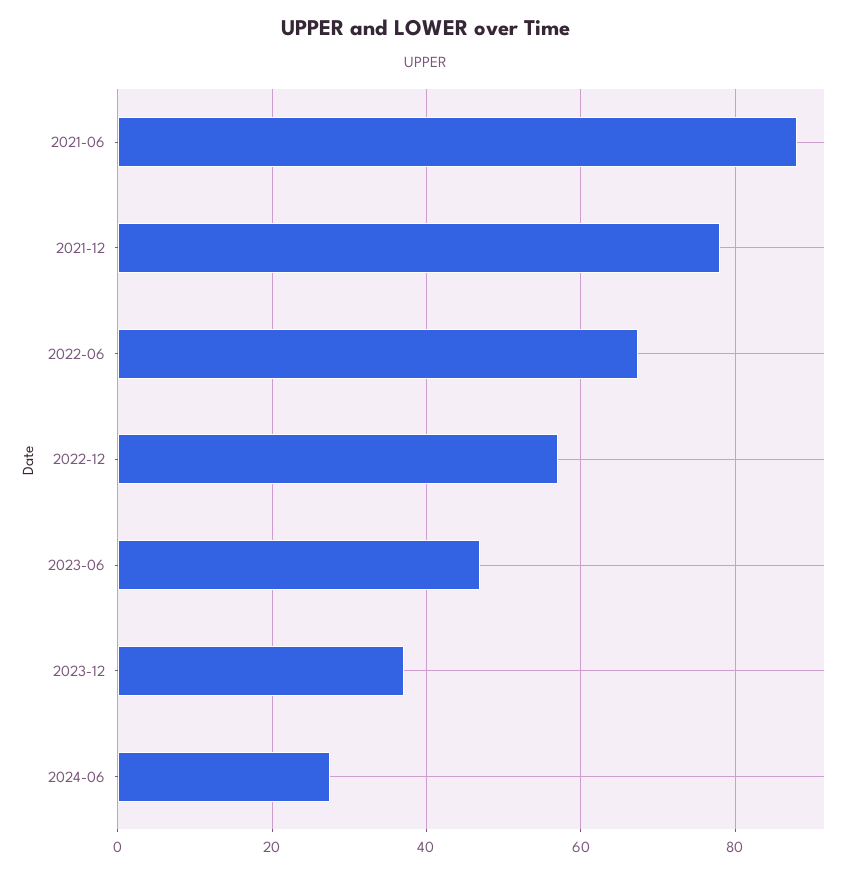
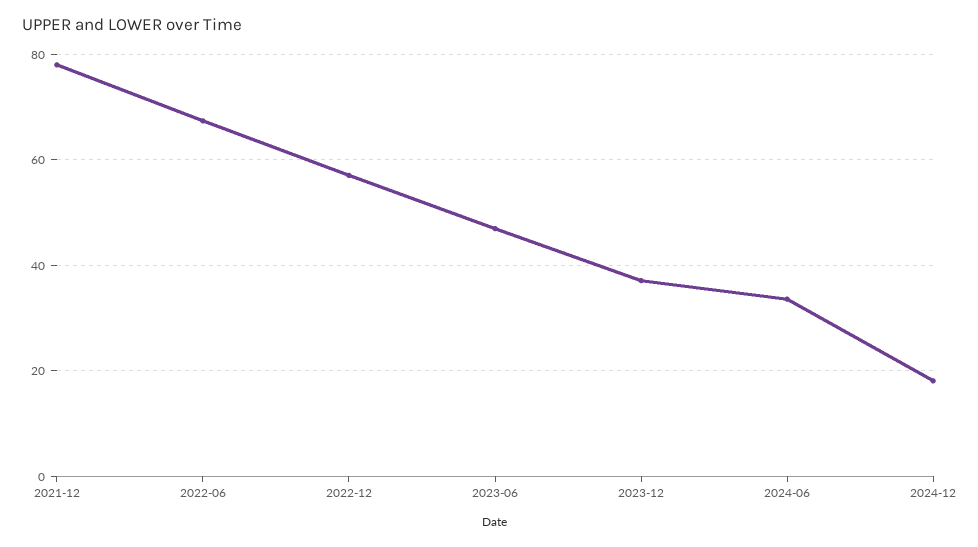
2021-06: 88 -> none
2024-06: 28 -> 34
2024-12: none -> 18

